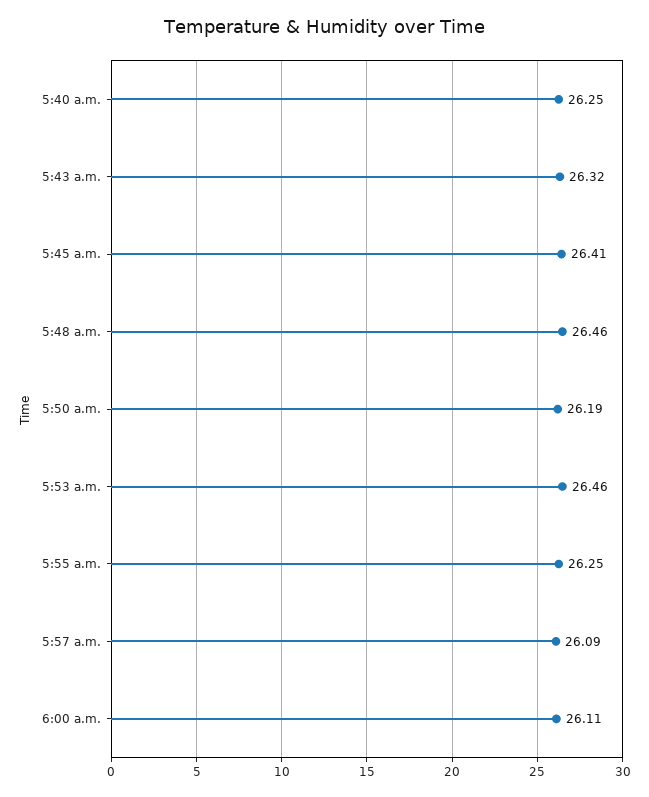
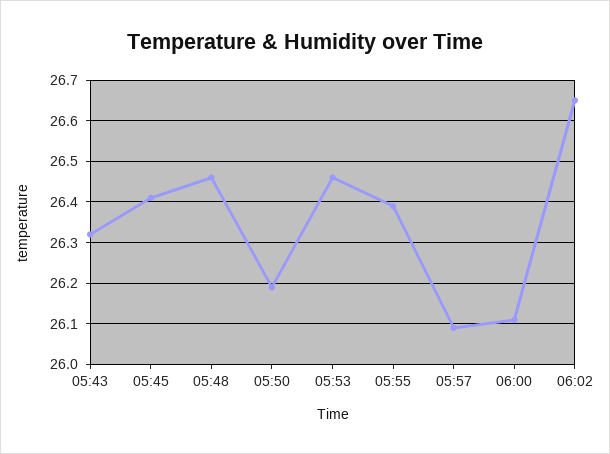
5:40 a.m.: 26.25 -> none
5:55 a.m.: 26.25 -> 26.4
06:02: none -> 26.65

